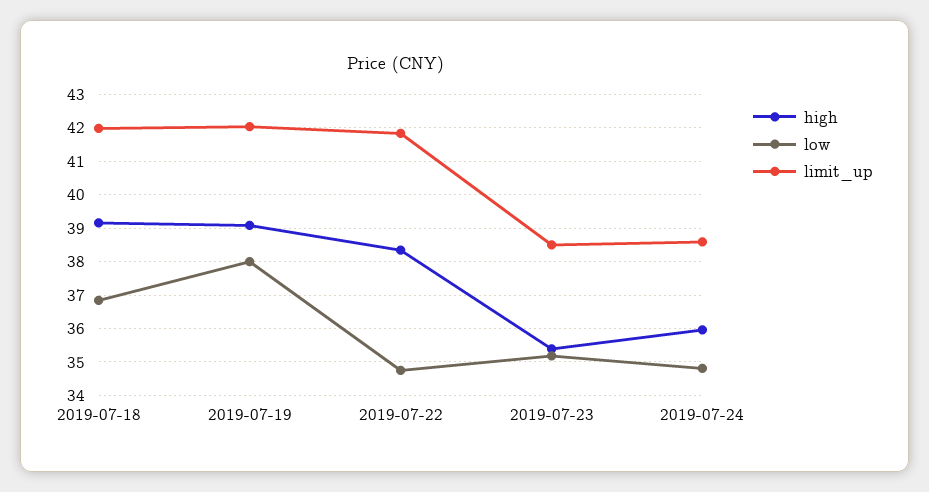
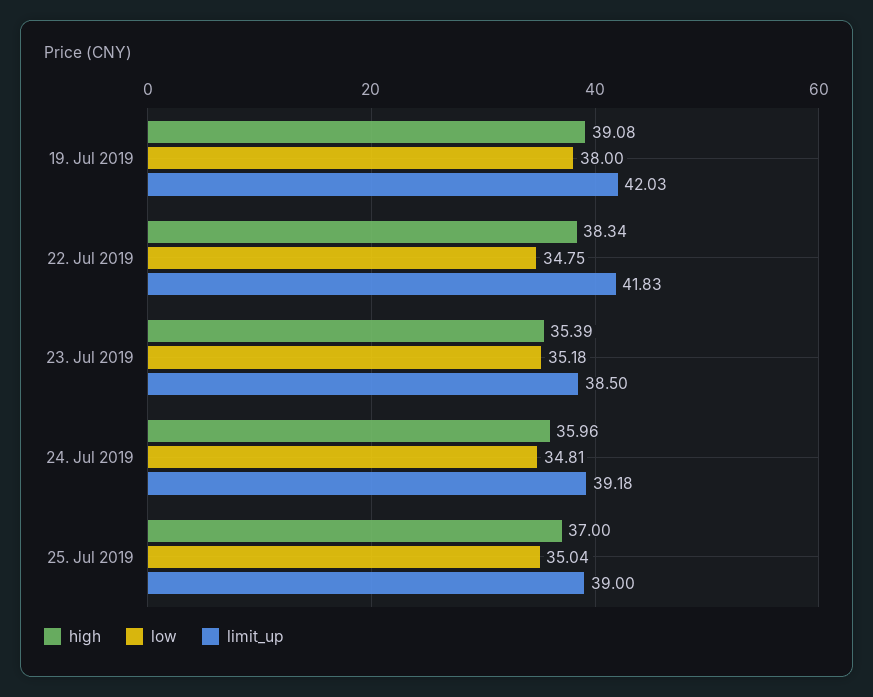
high, 2019-07-18: 39.2 -> none
low, 2019-07-18: 36.8 -> none
limit_up, 2019-07-18: 42 -> none
limit_up, 2019-07-24: 38.6 -> 39.18
high, 25. Jul 2019: none -> 37
low, 25. Jul 2019: none -> 35.04
limit_up, 25. Jul 2019: none -> 39

